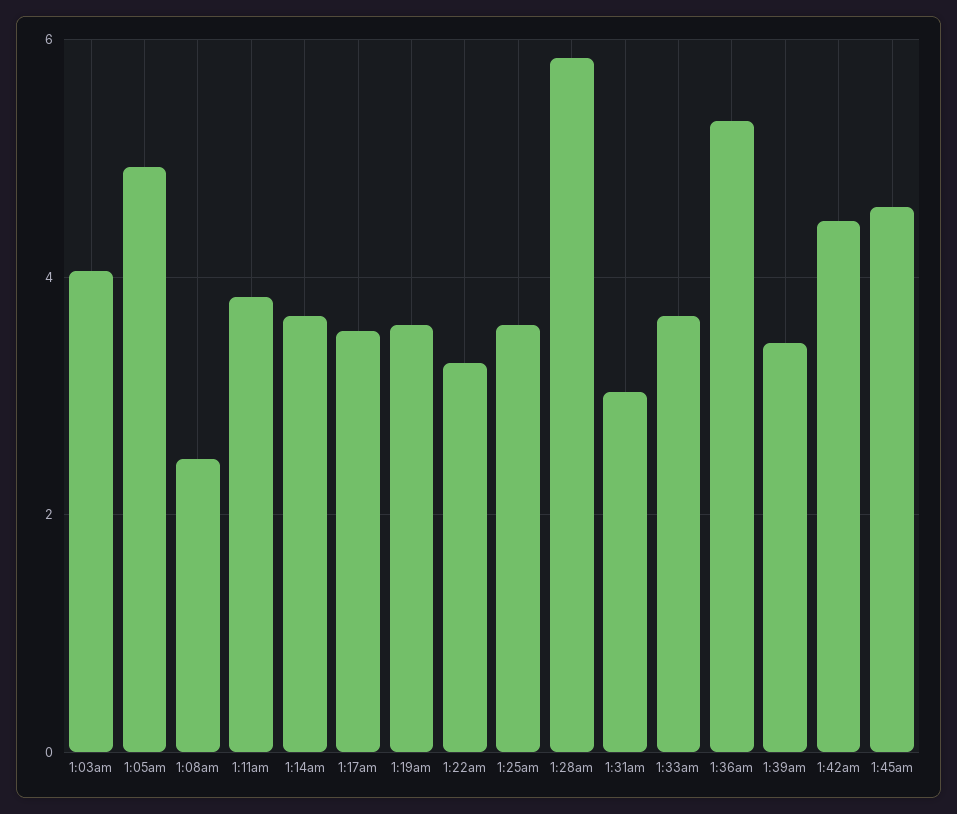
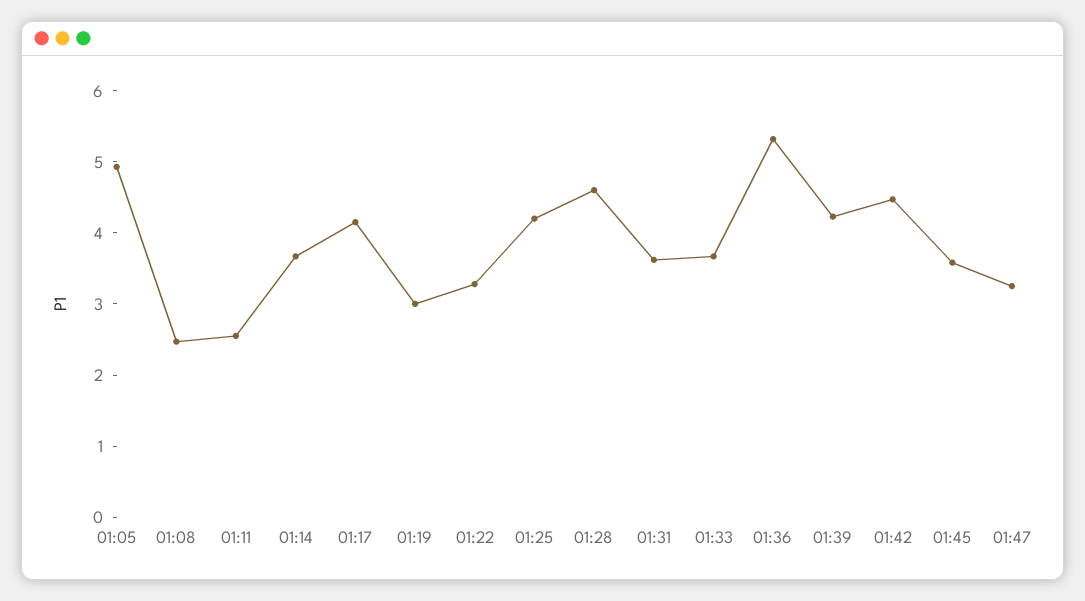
1:03am: 4 -> none
1:11am: 3.8 -> 2.6
1:17am: 3.6 -> 4.2
1:19am: 3.6 -> 3
1:25am: 3.6 -> 4.2
1:28am: 5.8 -> 4.6
1:31am: 3 -> 3.6
1:39am: 3.4 -> 4.2
1:45am: 4.6 -> 3.6
01:47: none -> 3.2

